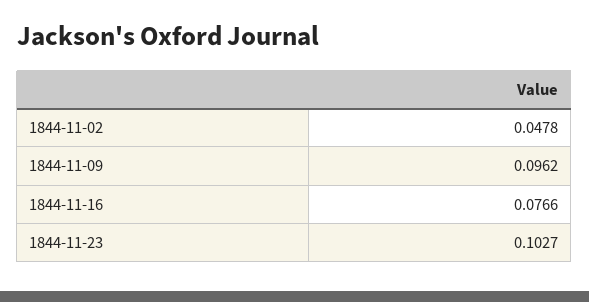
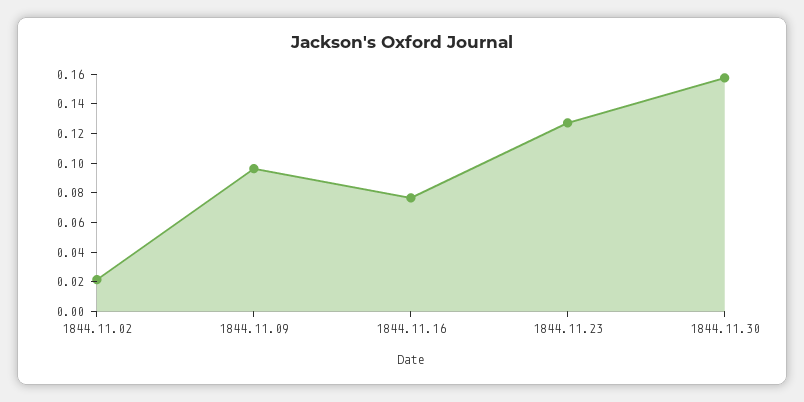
1844-11-02: 0.0478 -> 0.02
1844-11-23: 0.1027 -> 0.13
1844.11.30: none -> 0.16

